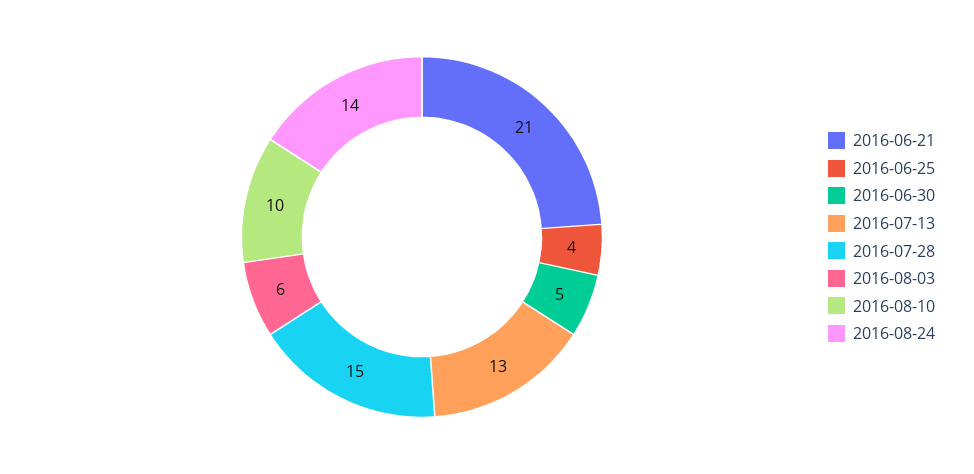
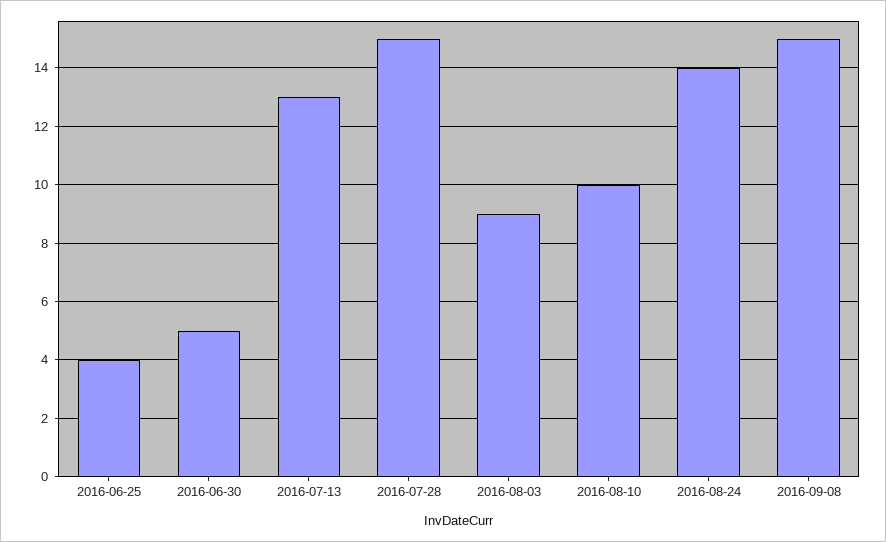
2016-06-21: 21 -> none
2016-08-03: 6 -> 9
2016-09-08: none -> 15

